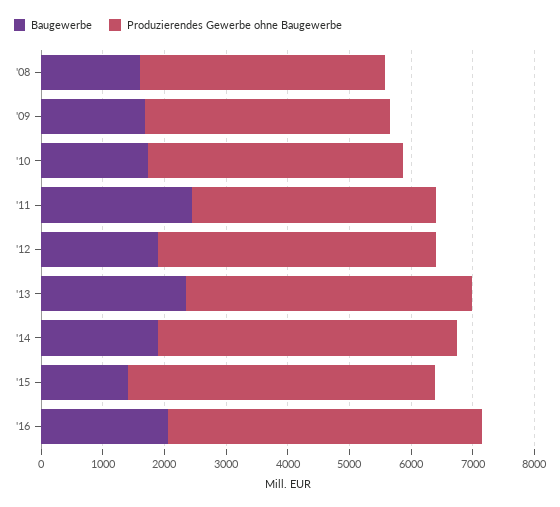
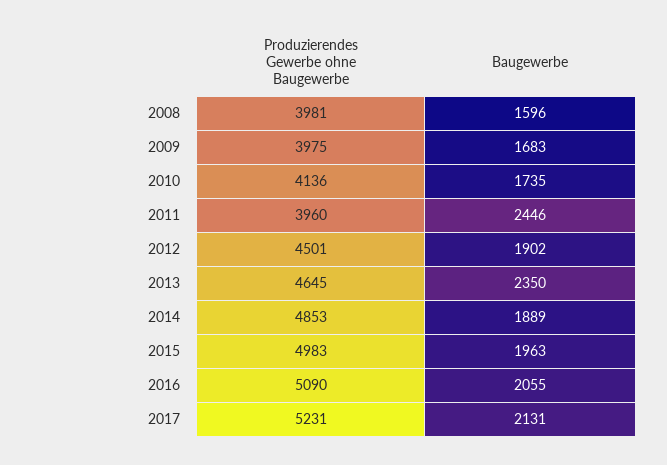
Baugewerbe, '15: 1400 -> 1963
Produzierendes Gewerbe ohne Baugewerbe, 2017: none -> 5231
Baugewerbe, 2017: none -> 2131

